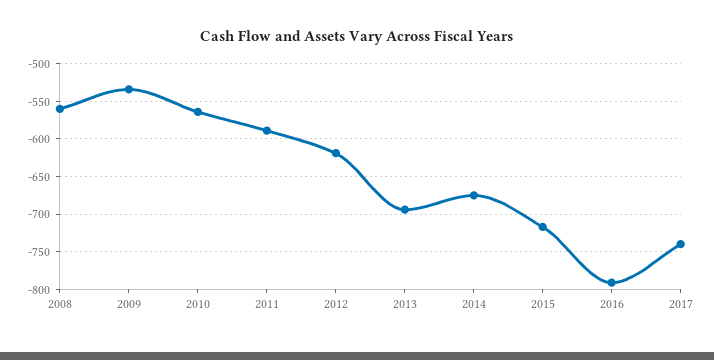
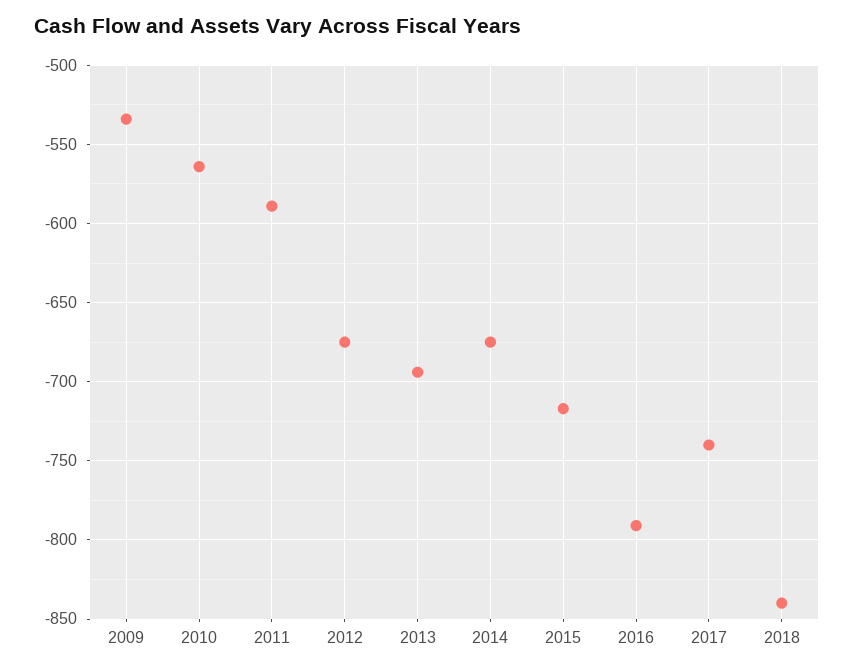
2008: -560 -> none
2012: -620 -> -675
2018: none -> -840

